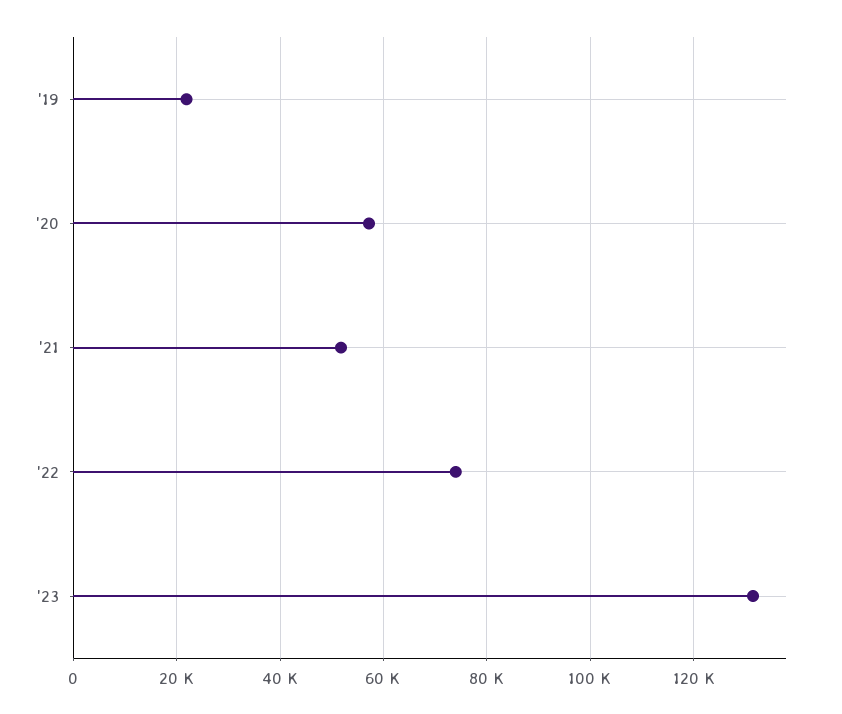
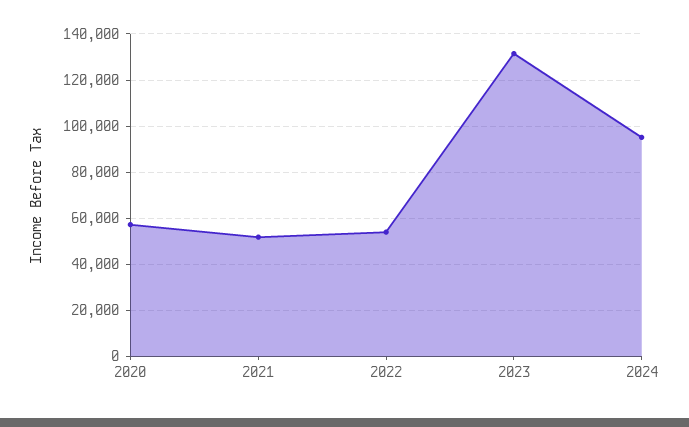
'19: 22000 -> none
'22: 74000 -> 55000
2024: none -> 95000

